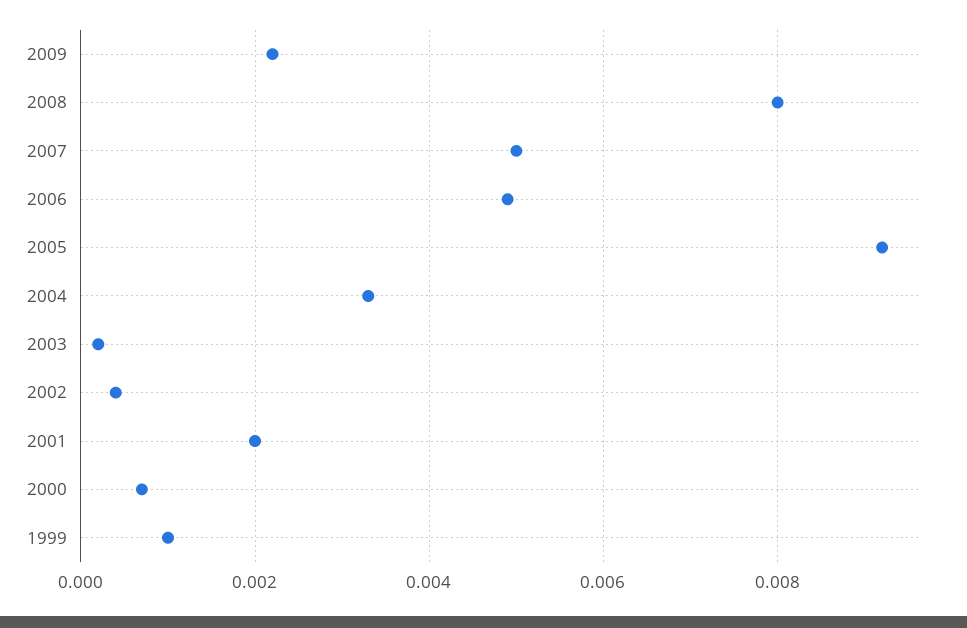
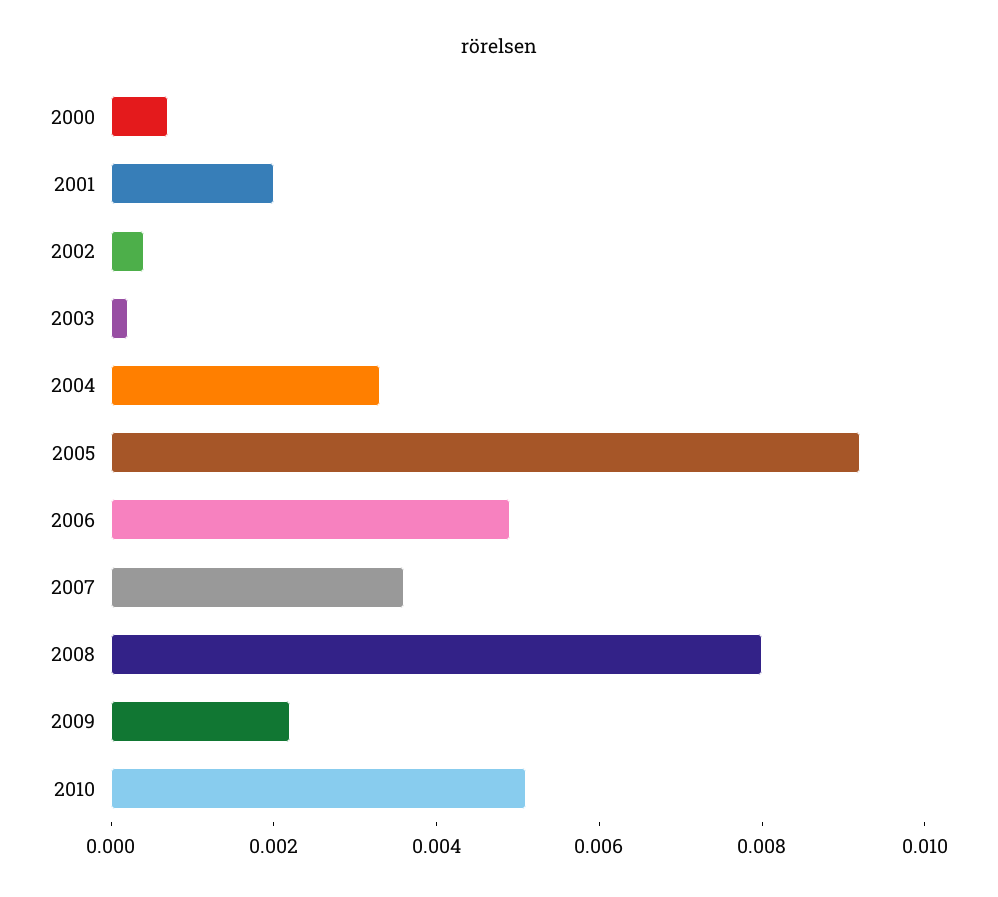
2007: 0.005 -> 0.0035
1999: 0.001 -> none
2010: none -> 0.005

